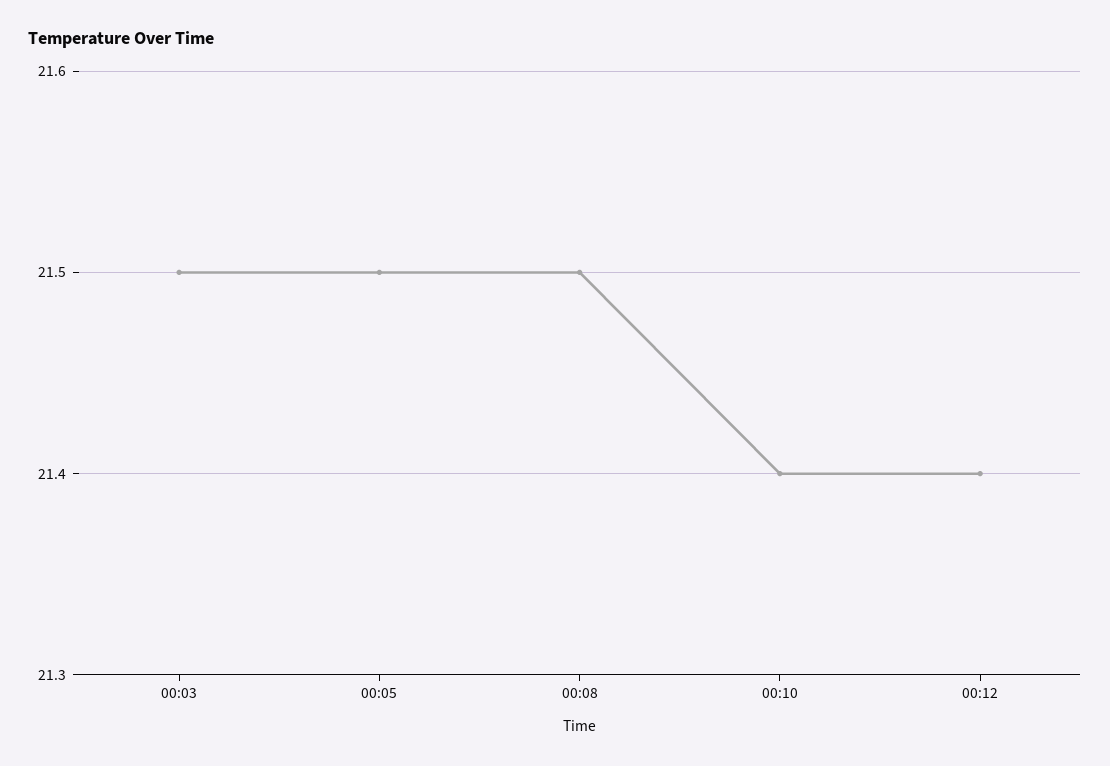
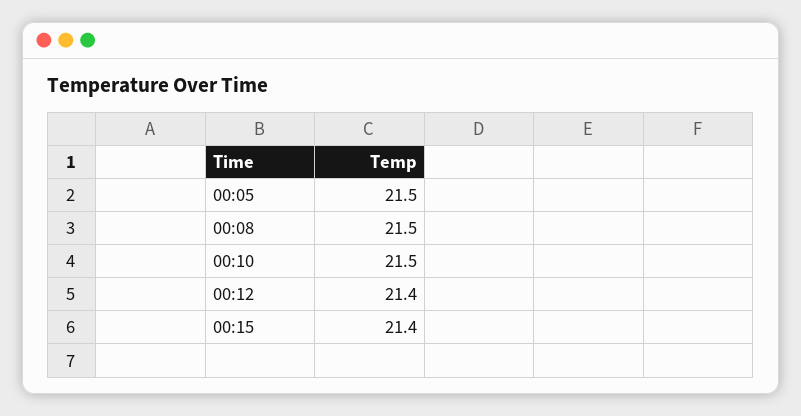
00:03: 21.5 -> none
00:10: 21.4 -> 21.5
00:15: none -> 21.4

